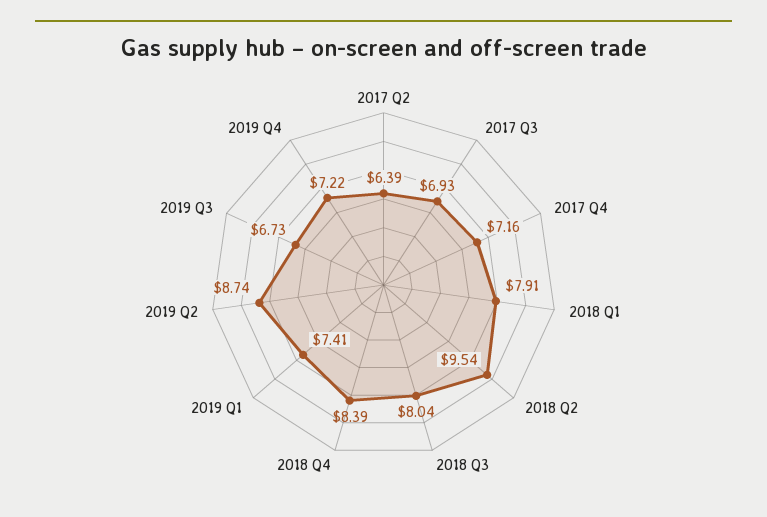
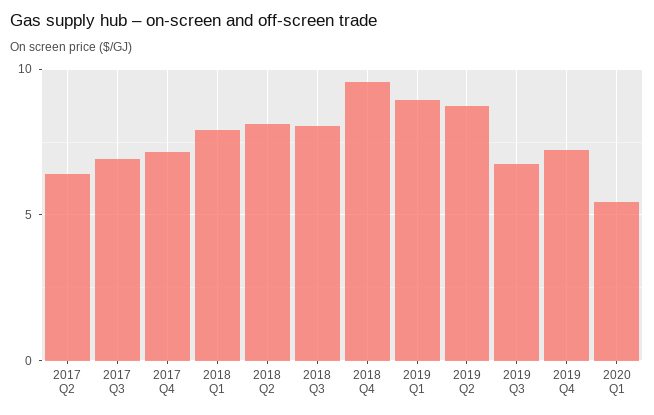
2018 Q2: 9.54 -> 8
2018 Q4: 8.39 -> 9.5
2019 Q1: 7.41 -> 9
2020 Q1: none -> 5.5

